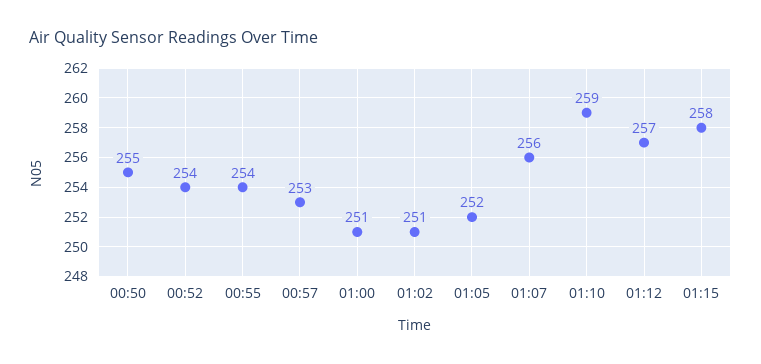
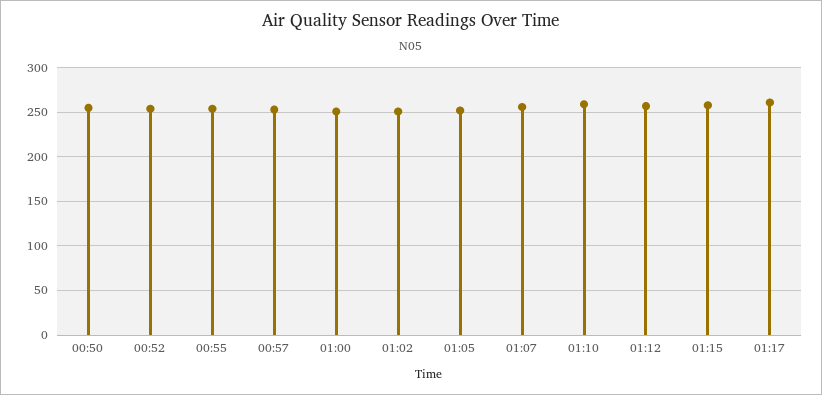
01:17: none -> 260

